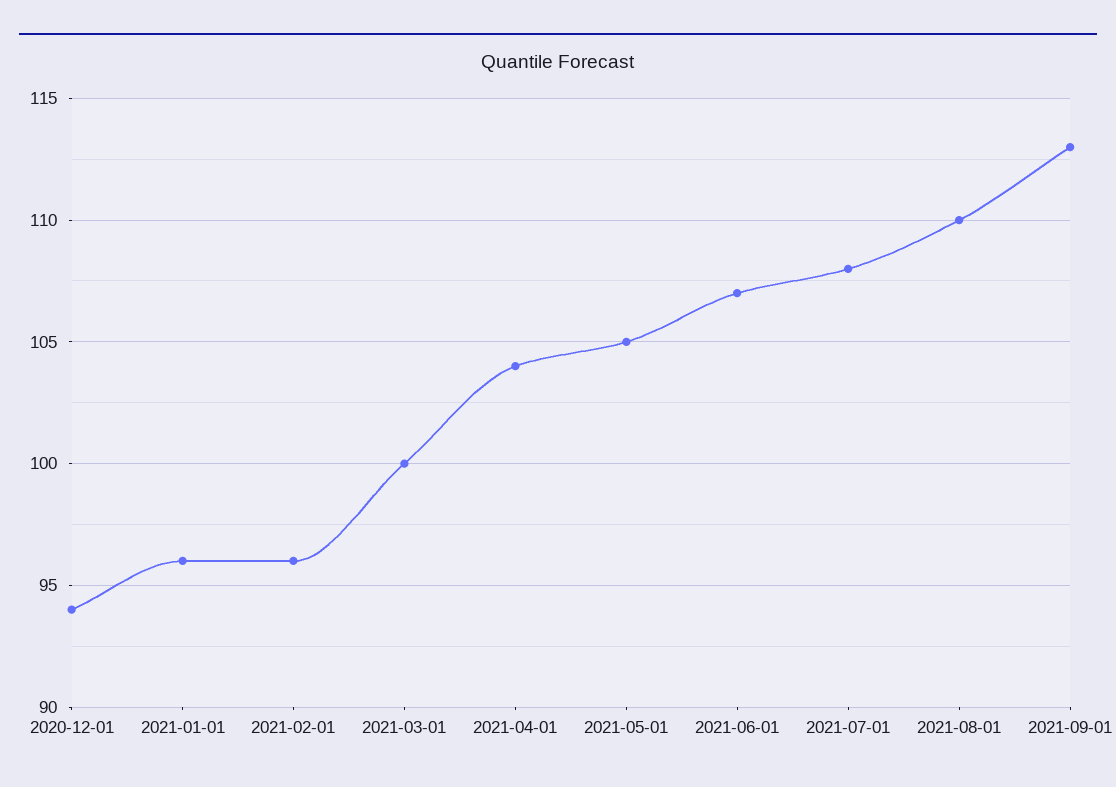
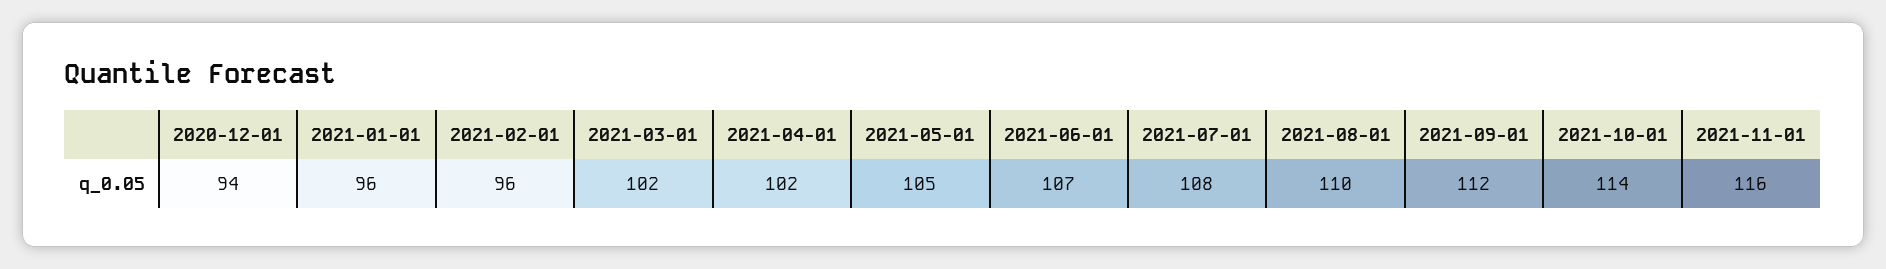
2021-03-01: 100 -> 102
2021-04-01: 104 -> 102
2021-09-01: 113 -> 112
2021-10-01: none -> 114
2021-11-01: none -> 116

